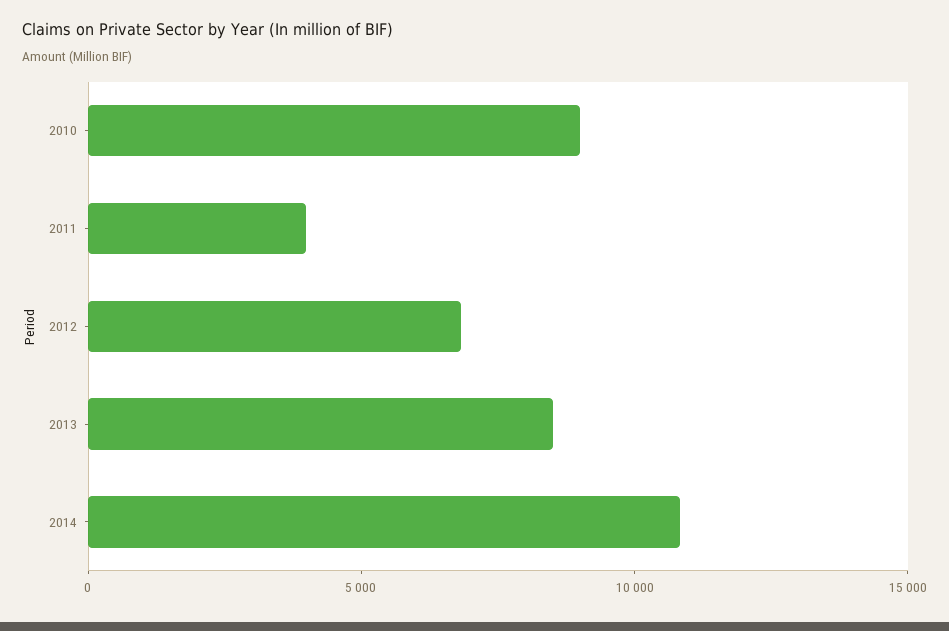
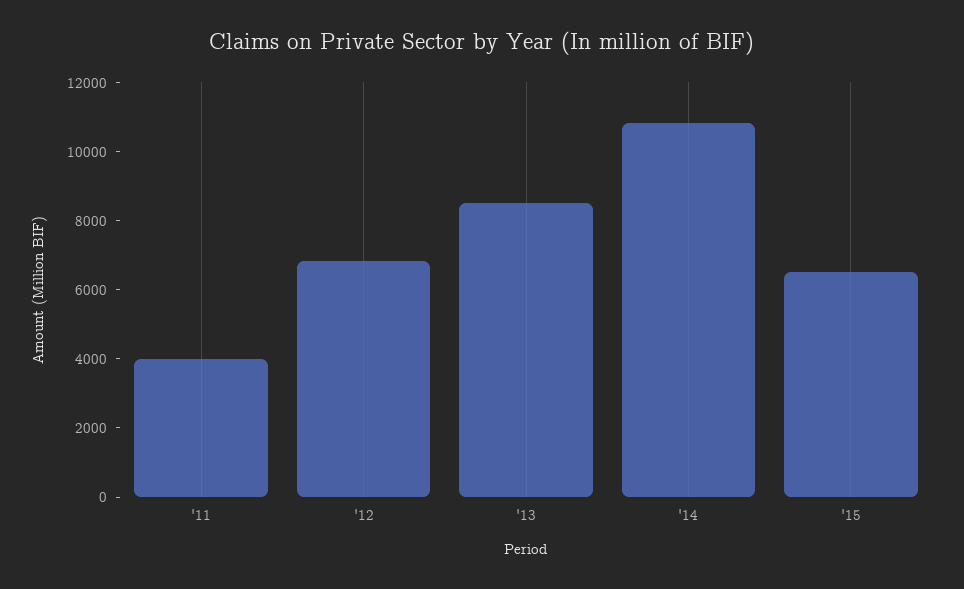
2010: 9000 -> none
'15: none -> 6500

